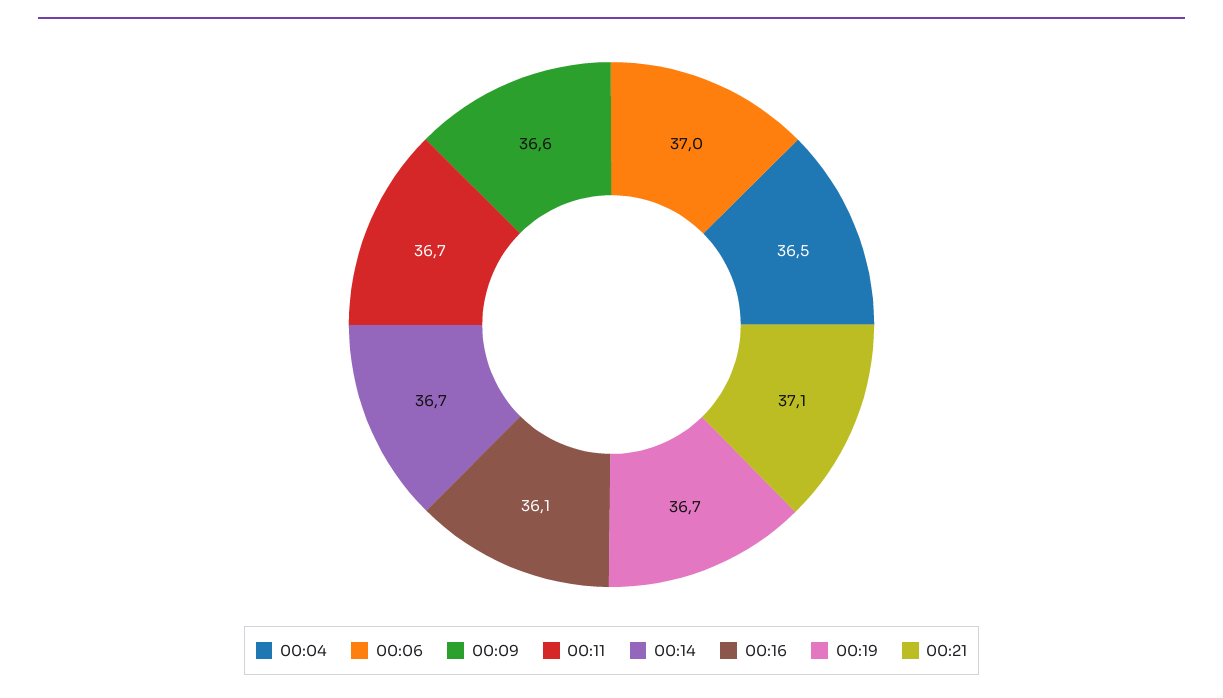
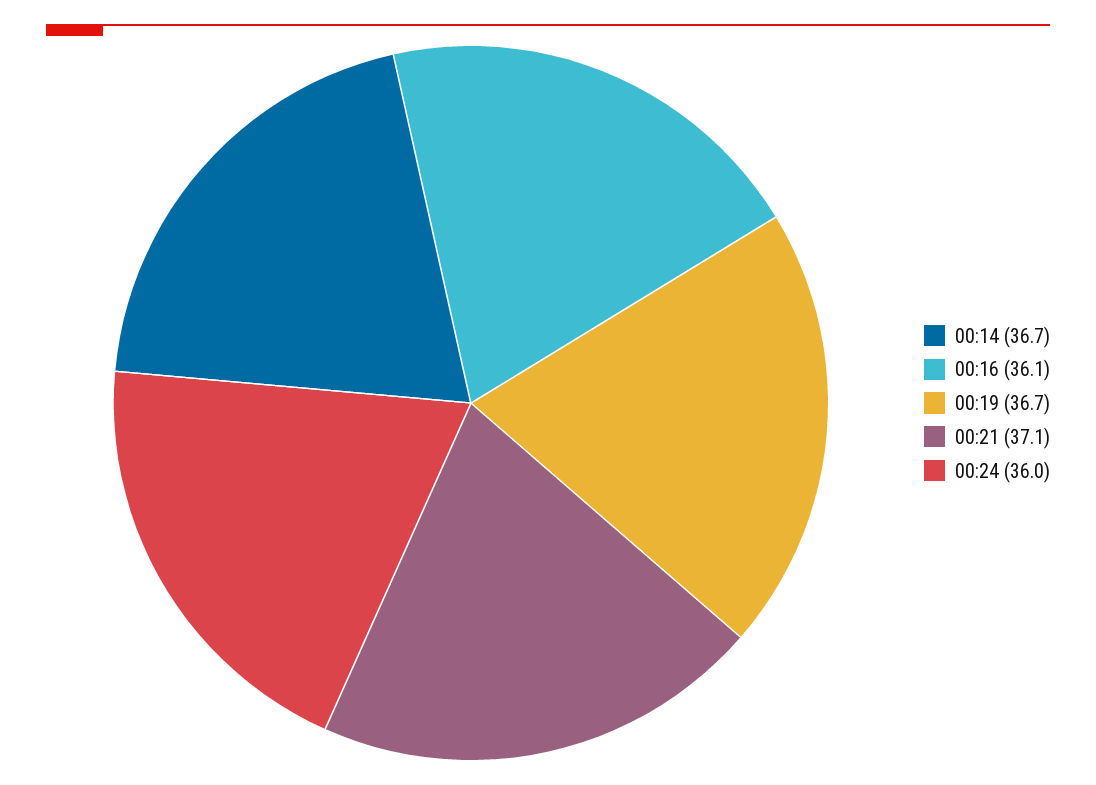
00:04: 36.5 -> none
00:06: 37 -> none
00:09: 36.6 -> none
00:11: 36.7 -> none
00:24: none -> 36

